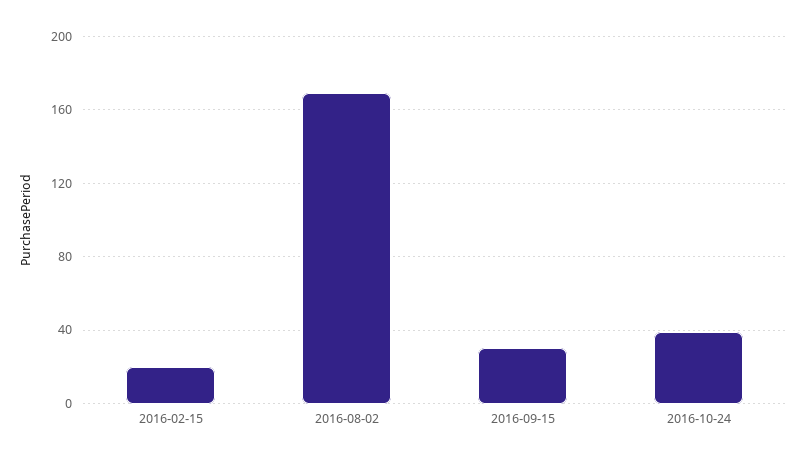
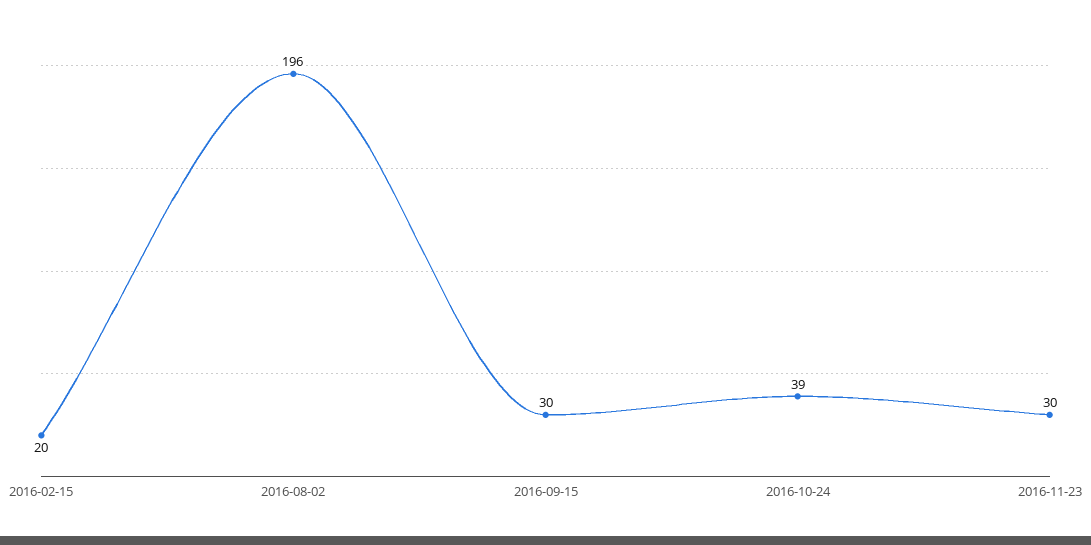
2016-08-02: 170 -> 196
2016-11-23: none -> 30

